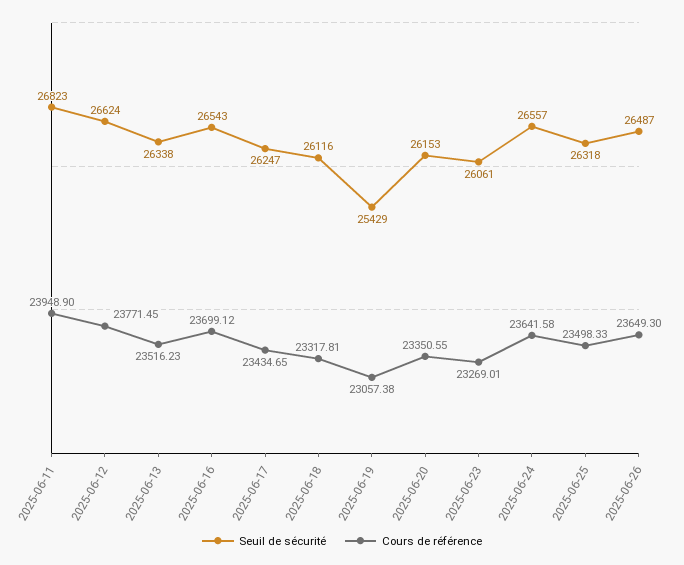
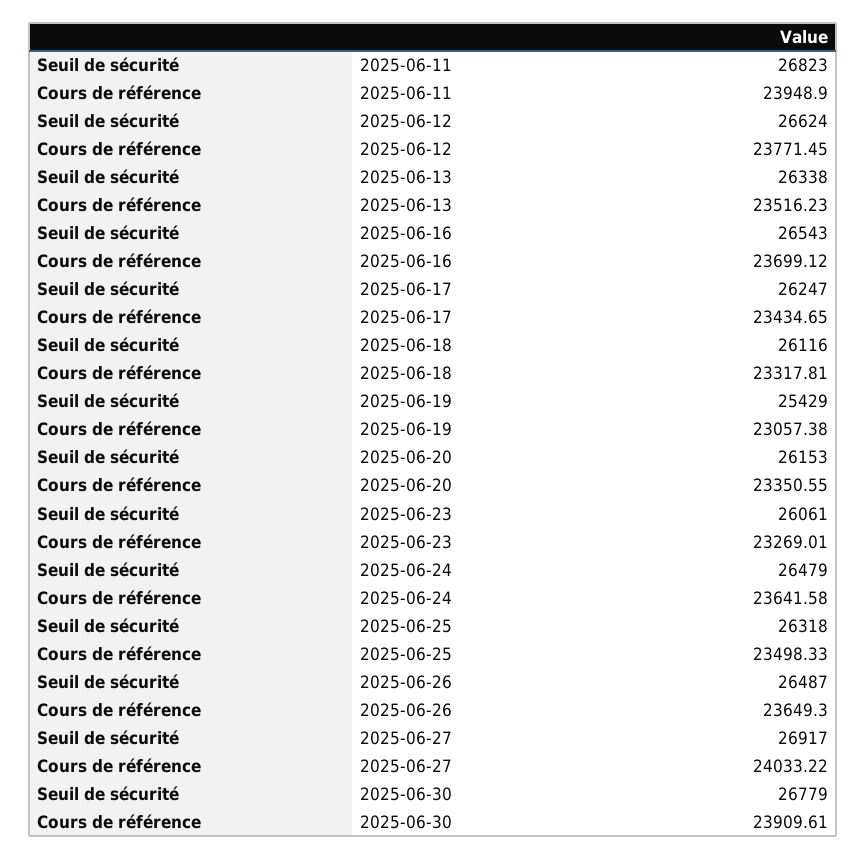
Seuil de sécurité, 2025-06-24: 26557 -> 26479
Seuil de sécurité, 2025-06-27: none -> 26917
Cours de référence, 2025-06-27: none -> 24033.22
Seuil de sécurité, 2025-06-30: none -> 26779
Cours de référence, 2025-06-30: none -> 23909.61

